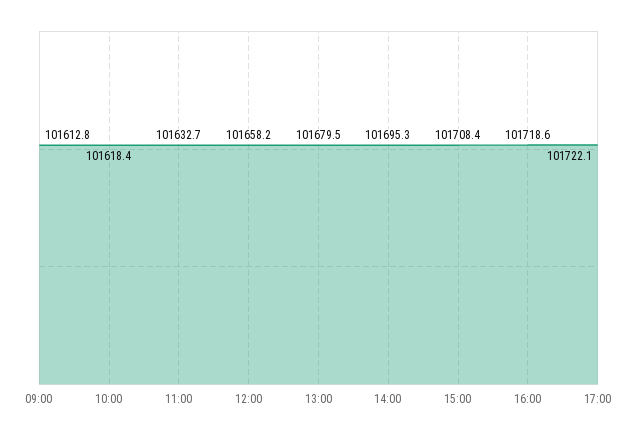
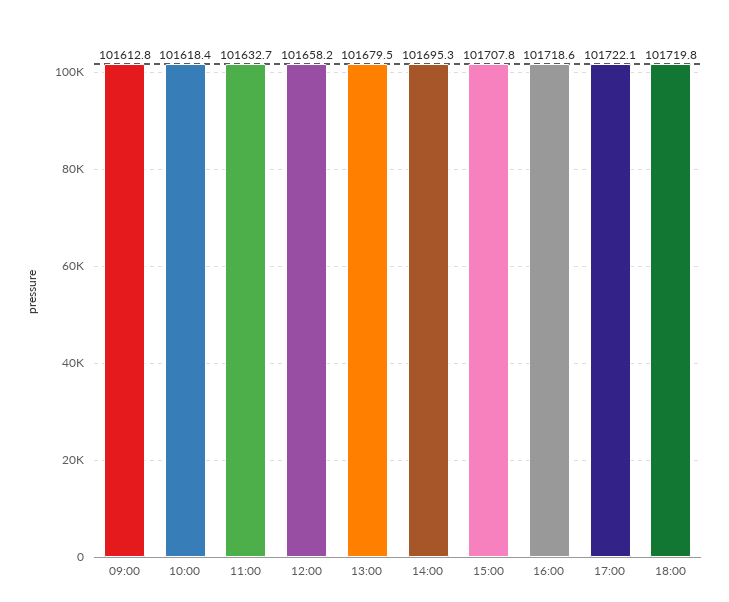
15:00: 101708.4 -> 101707.8
18:00: none -> 101719.8

